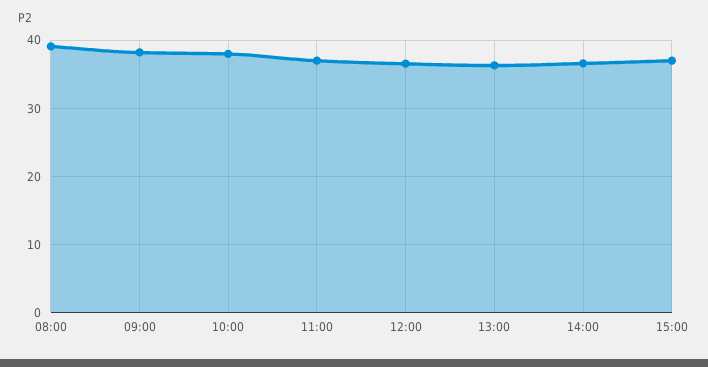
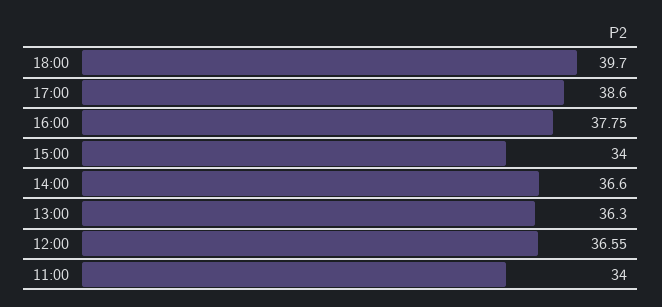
08:00: 39 -> none
09:00: 38 -> none
10:00: 38 -> none
11:00: 37 -> 34
15:00: 37 -> 34
18:00: none -> 39.7
17:00: none -> 38.6
16:00: none -> 37.75

